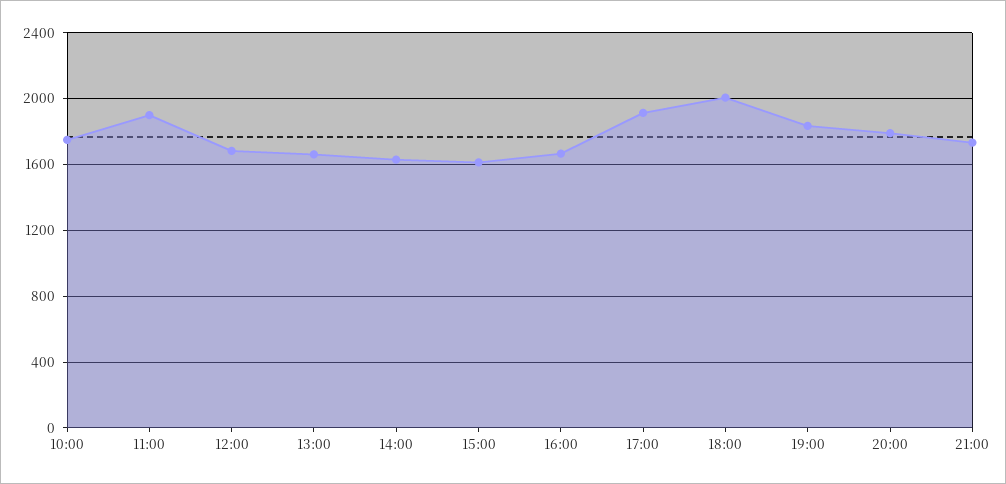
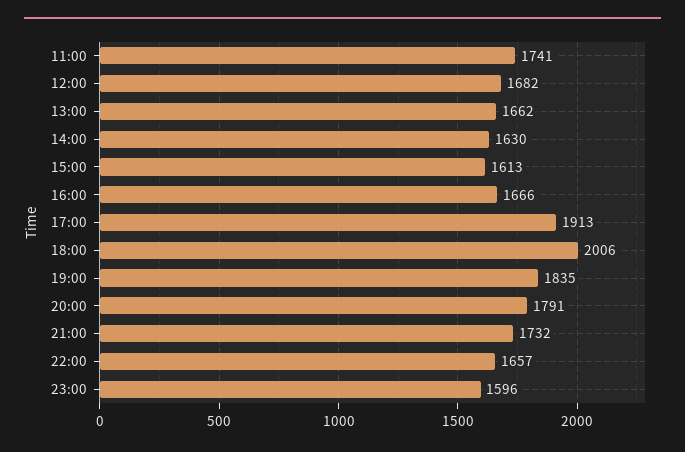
10:00: 1750 -> none
11:00: 1900 -> 1741
22:00: none -> 1657
23:00: none -> 1596

